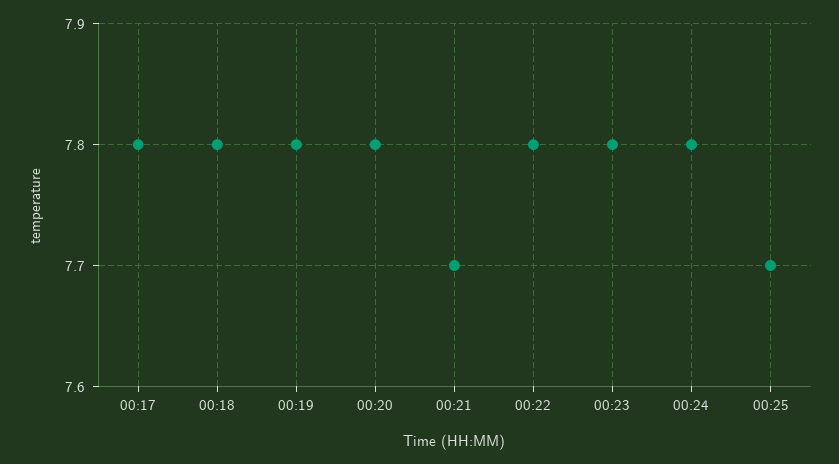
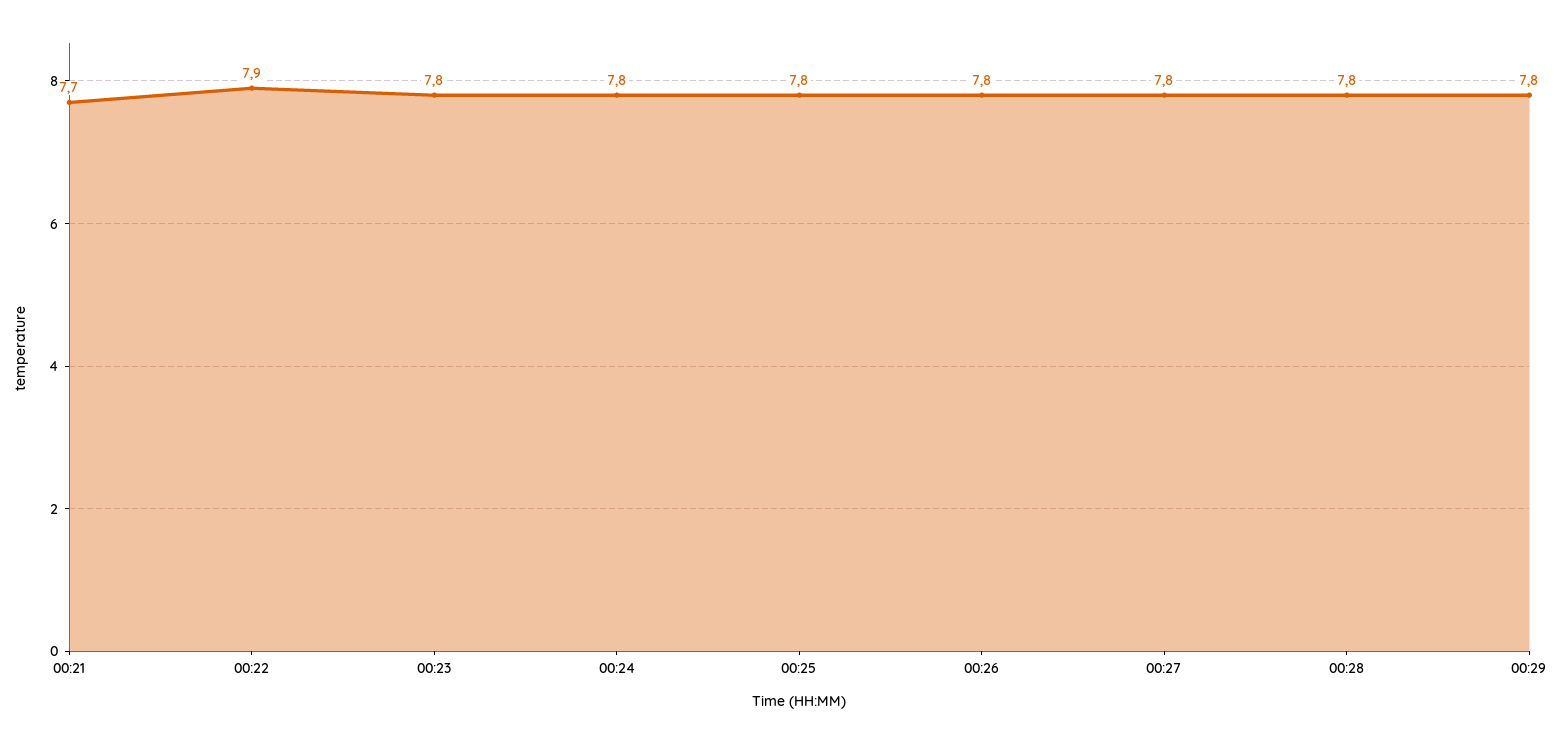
00:17: 7.8 -> none
00:18: 7.8 -> none
00:19: 7.8 -> none
00:20: 7.8 -> none
00:22: 7.8 -> 7.9
00:25: 7.7 -> 7.8
00:26: none -> 7.8
00:27: none -> 7.8
00:28: none -> 7.8
00:29: none -> 7.8

